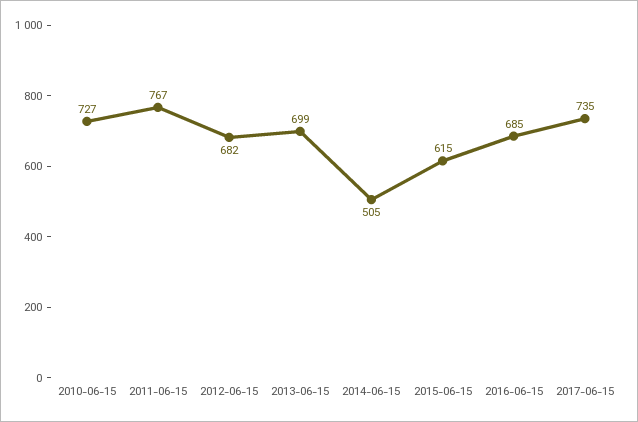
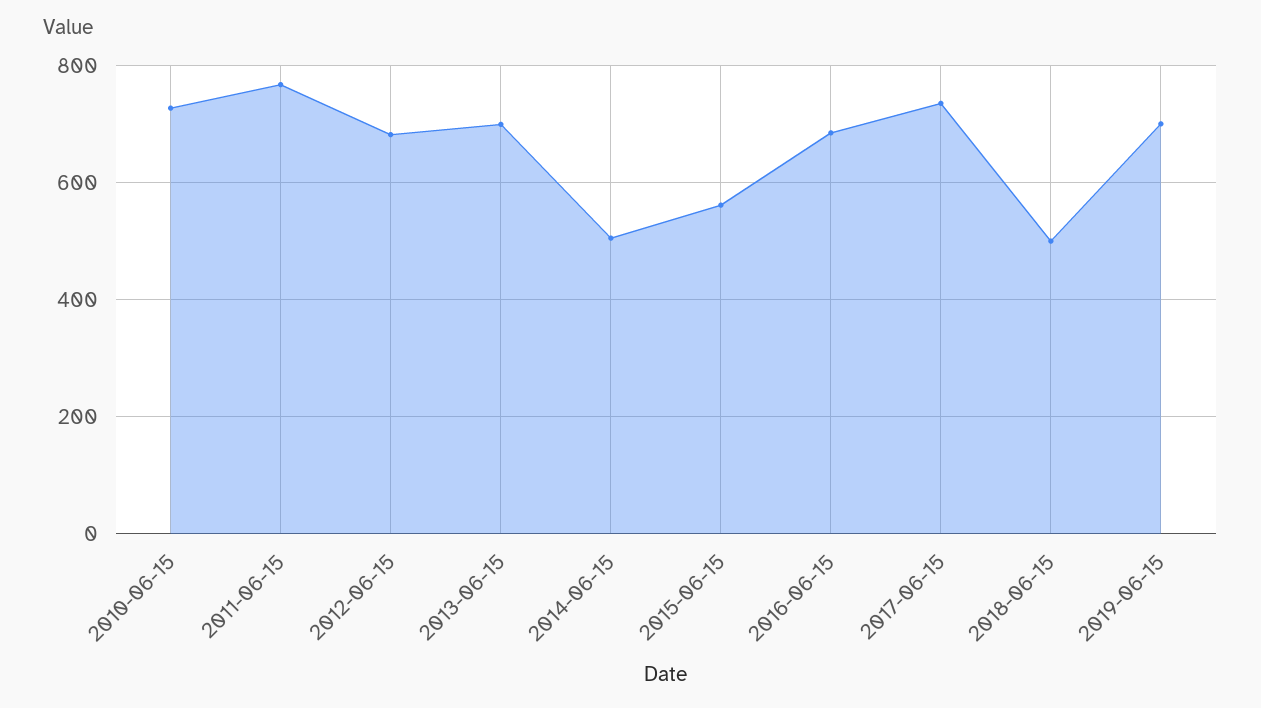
2015-06-15: 615 -> 560
2018-06-15: none -> 500
2019-06-15: none -> 700

